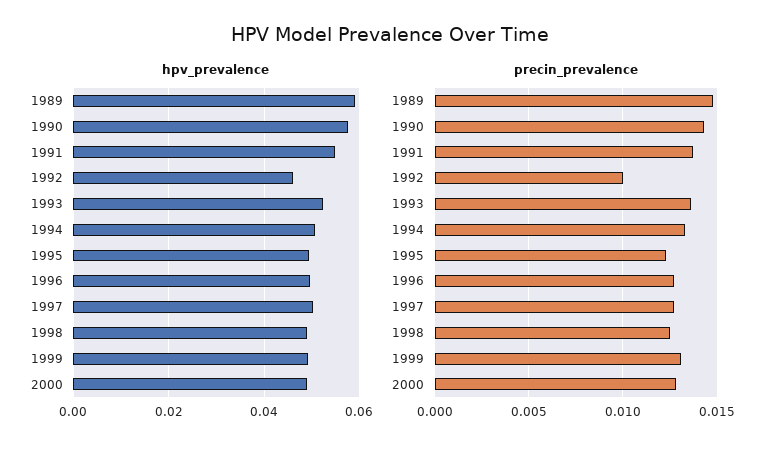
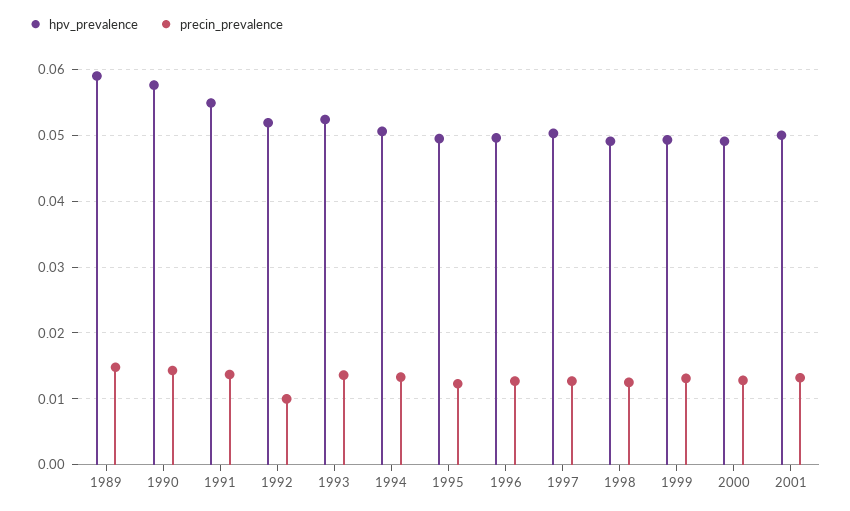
hpv_prevalence, 1992: 0.046 -> 0.052
hpv_prevalence, 2001: none -> 0.05
precin_prevalence, 2001: none -> 0.013

